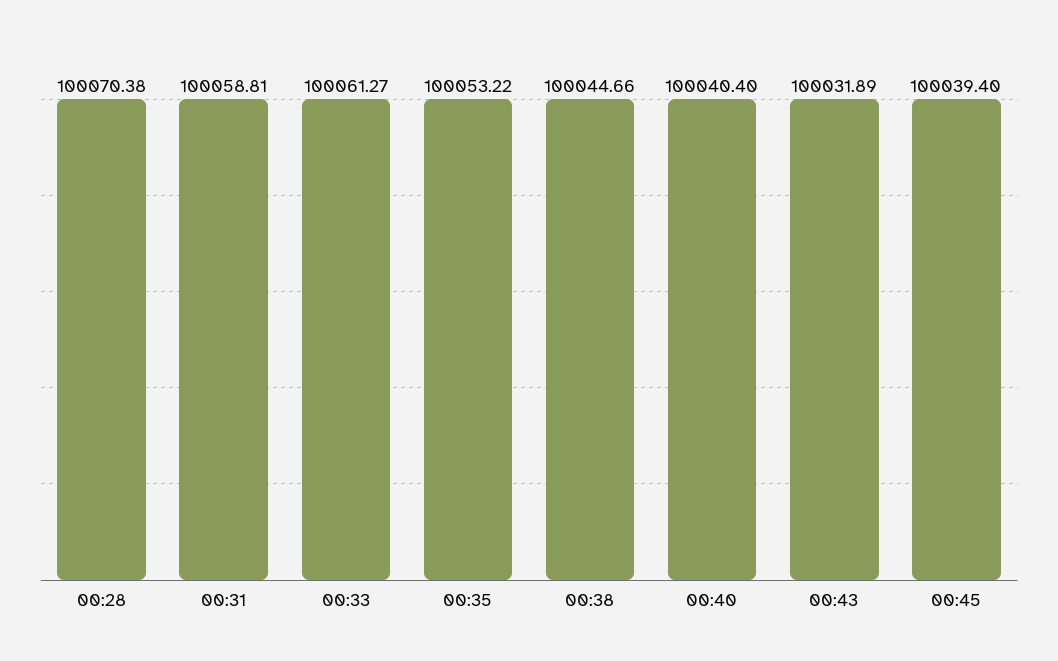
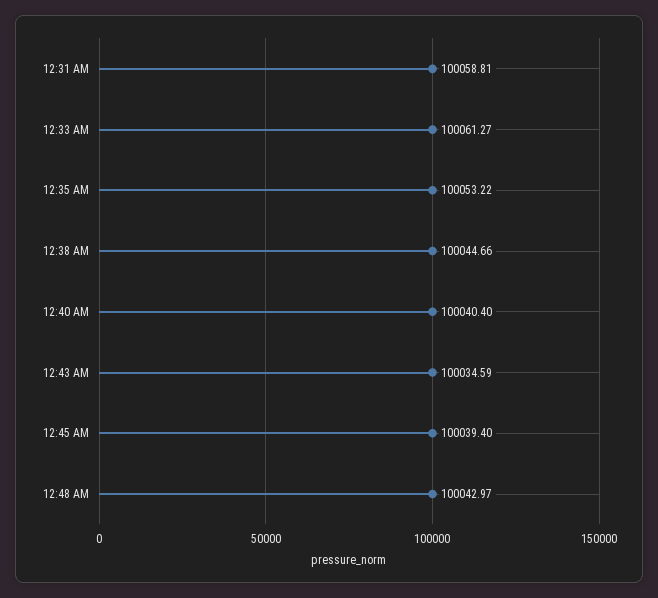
00:28: 100070.38 -> none
00:43: 100031.89 -> 100034.59
12:48 AM: none -> 100042.97

